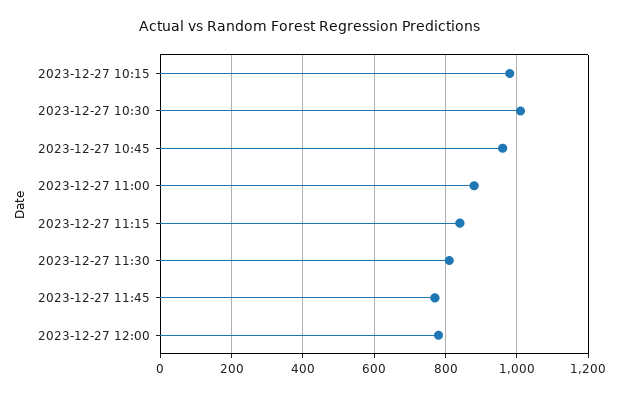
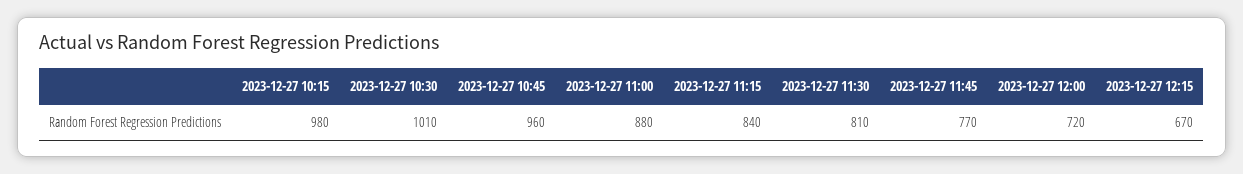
2023-12-27 12:00: 780 -> 720
2023-12-27 12:15: none -> 670

